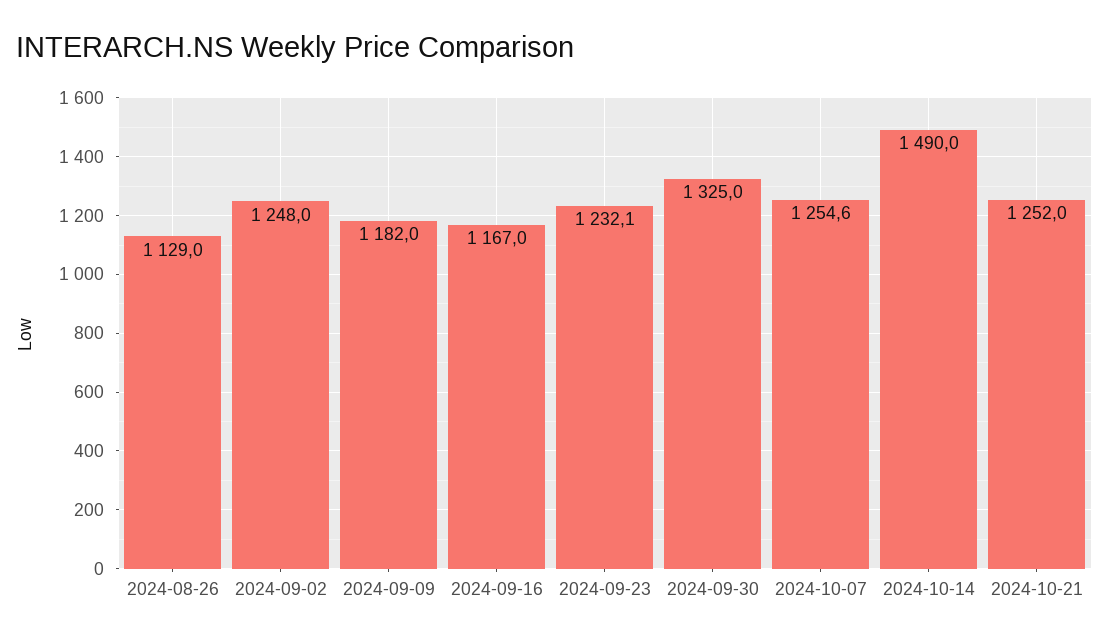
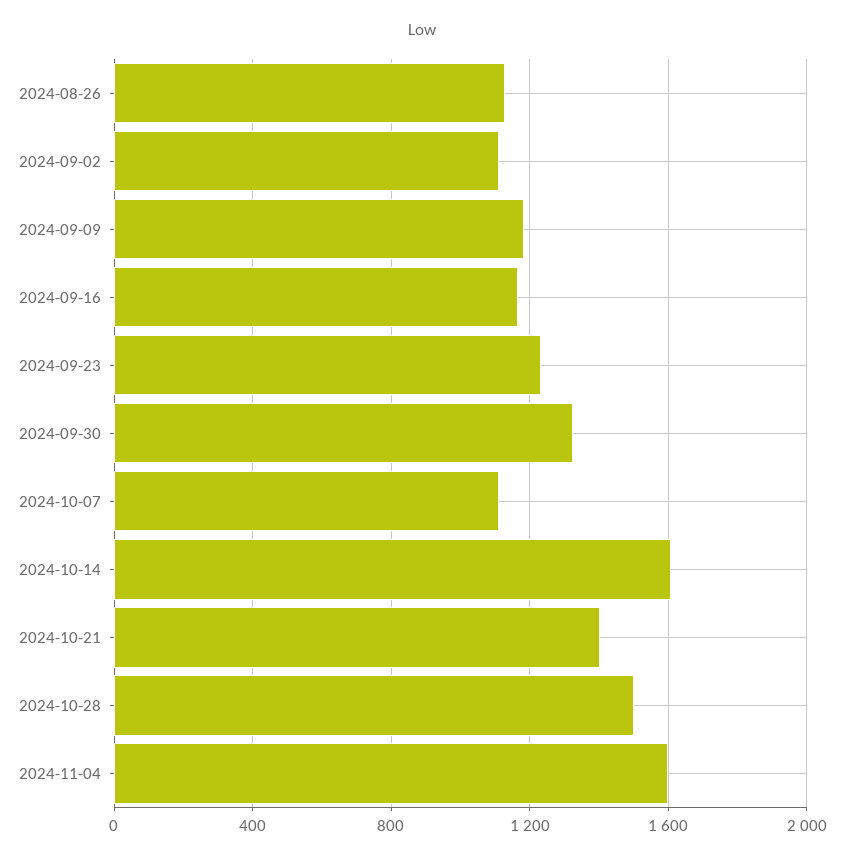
2024-09-02: 1248 -> 1100
2024-10-07: 1254.6 -> 1100
2024-10-14: 1490 -> 1600
2024-10-21: 1252 -> 1400
2024-10-28: none -> 1500
2024-11-04: none -> 1600

